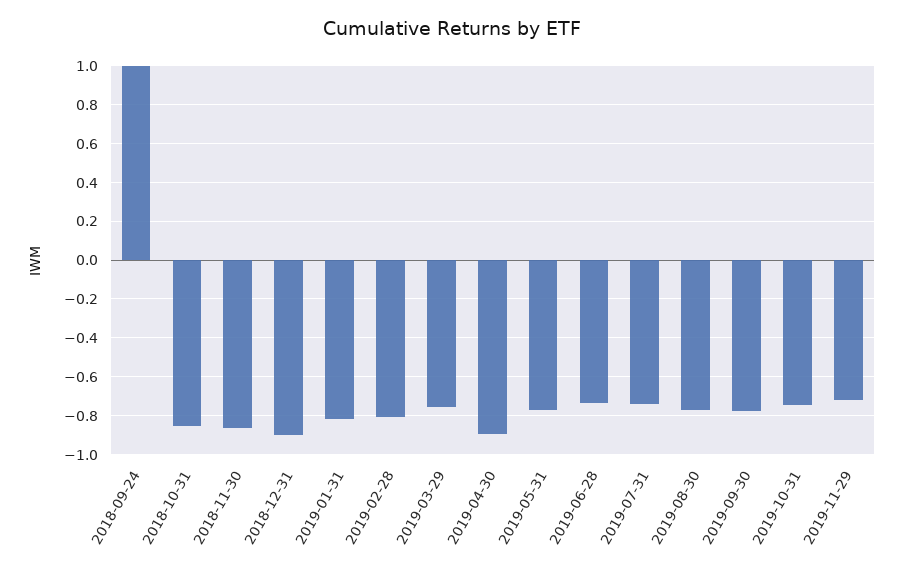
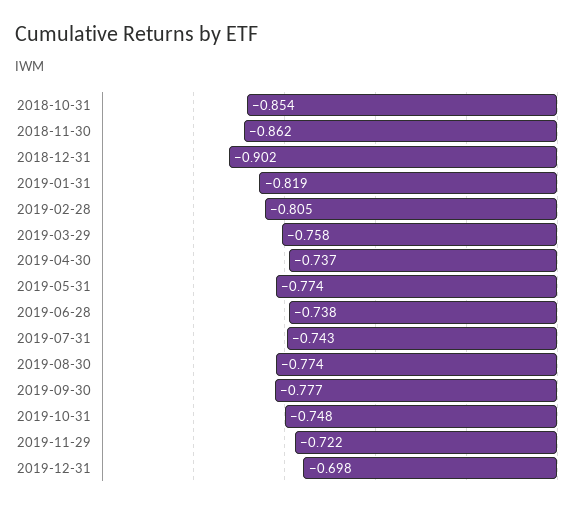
2018-09-24: 1 -> none
2019-04-30: -0.9 -> -0.737
2019-12-31: none -> -0.698

